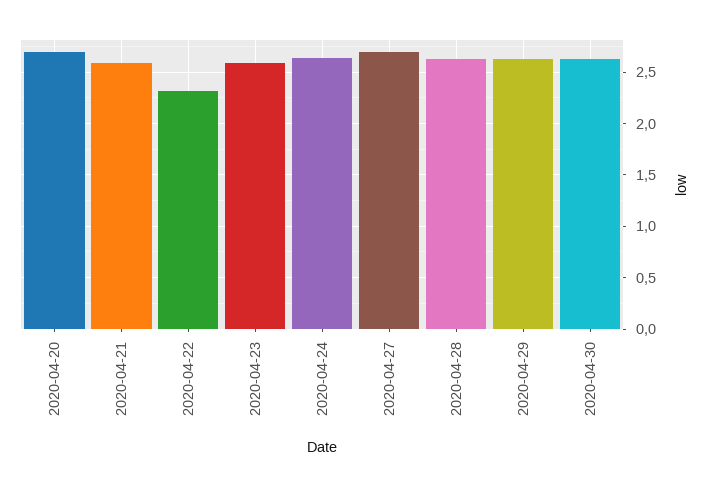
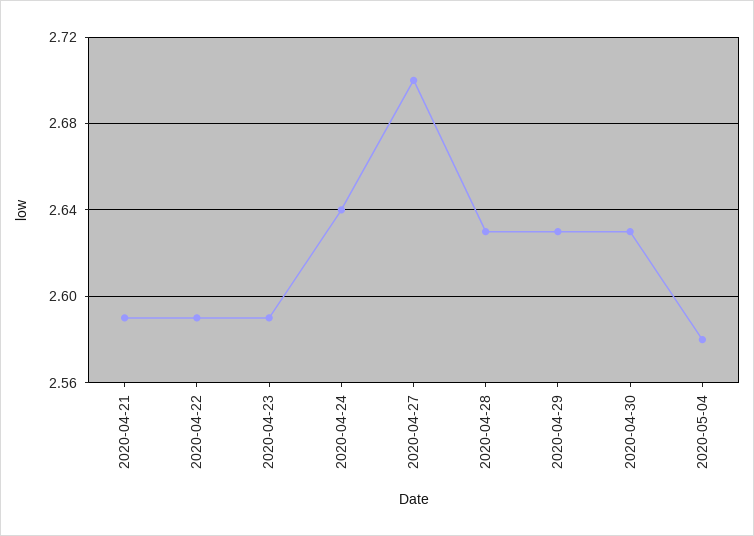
2020-04-20: 2.7 -> none
2020-04-22: 2.3 -> 2.59
2020-05-04: none -> 2.58

